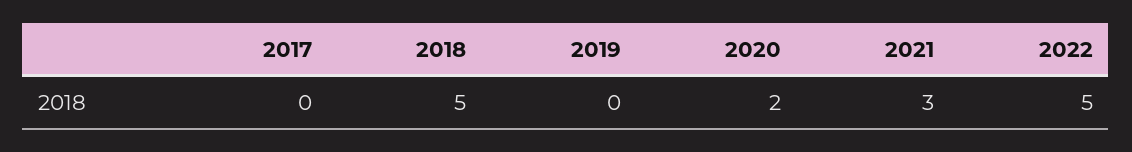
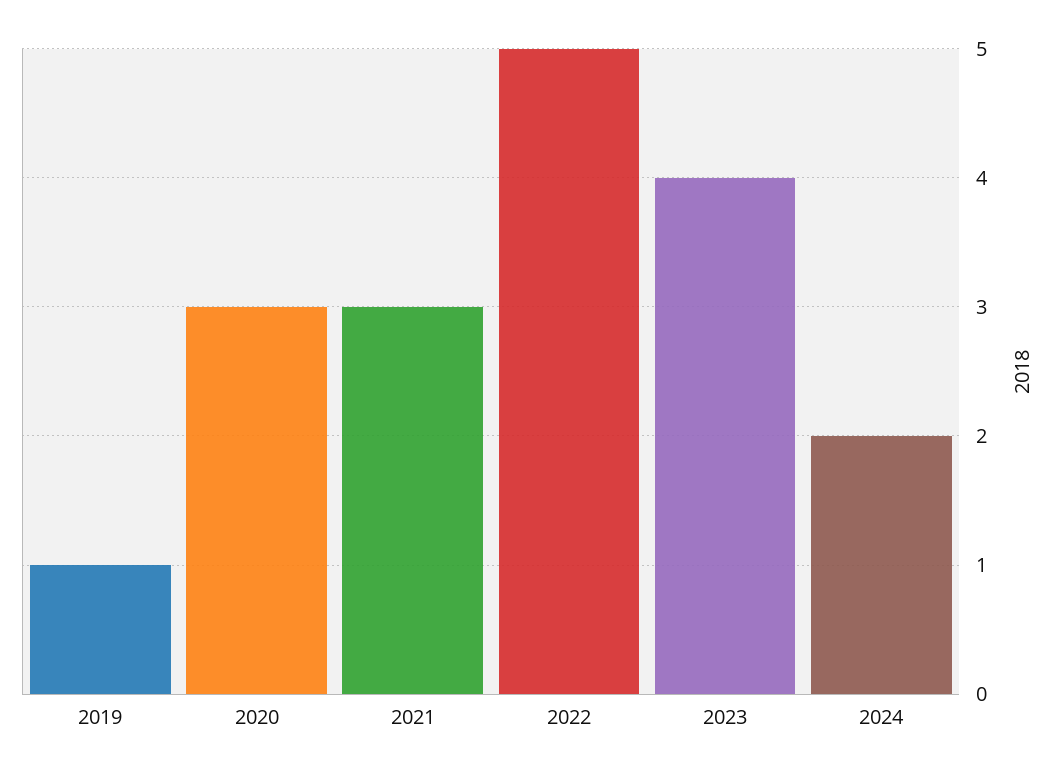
2017: 0 -> none
2018: 5 -> none
2019: 0 -> 1
2020: 2 -> 3
2023: none -> 4
2024: none -> 2

